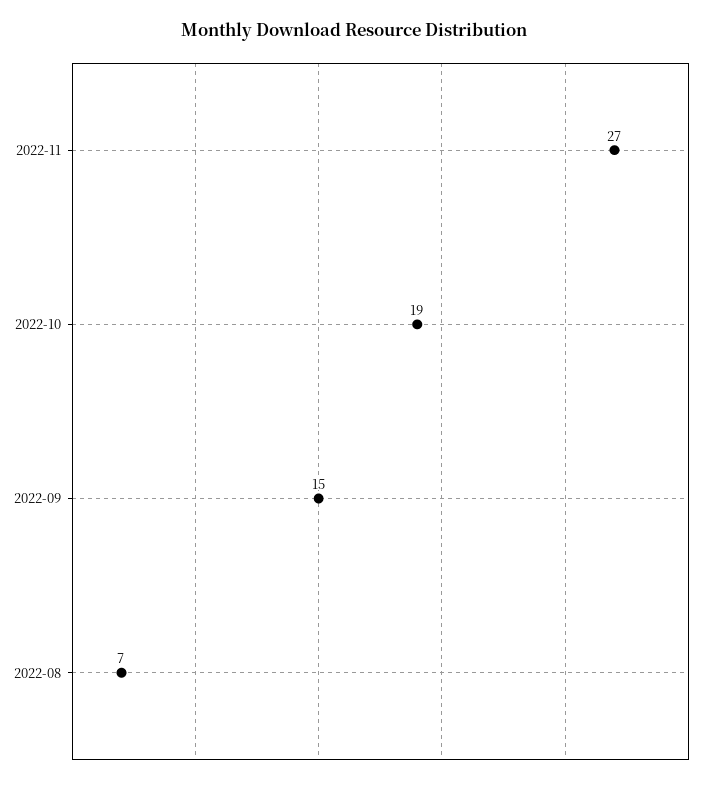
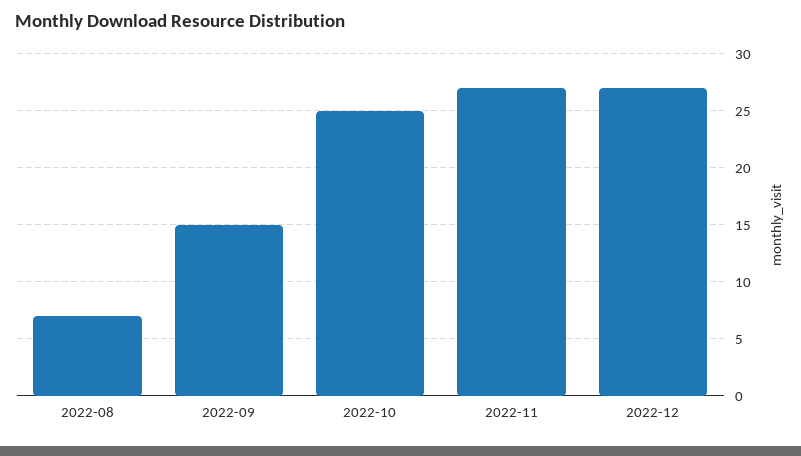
2022-10: 19 -> 25
2022-12: none -> 27

